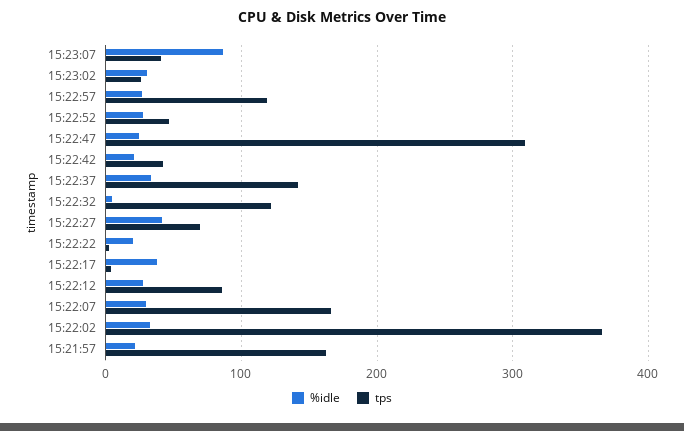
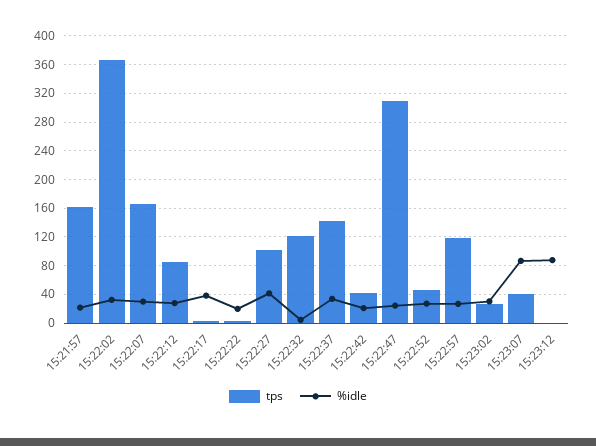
tps, 15:22:27: 70 -> 100
tps, 15:23:12: none -> 0
%idle, 15:23:12: none -> 90

